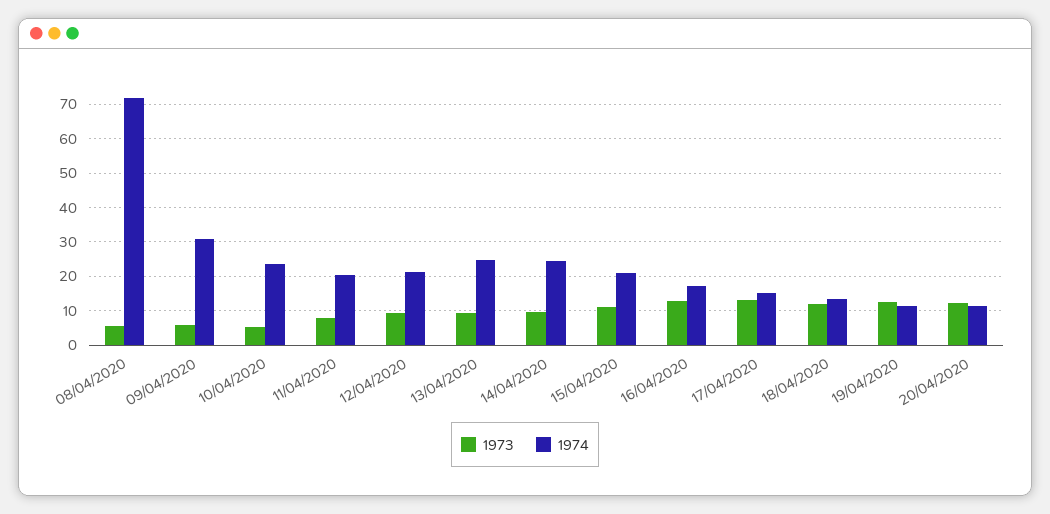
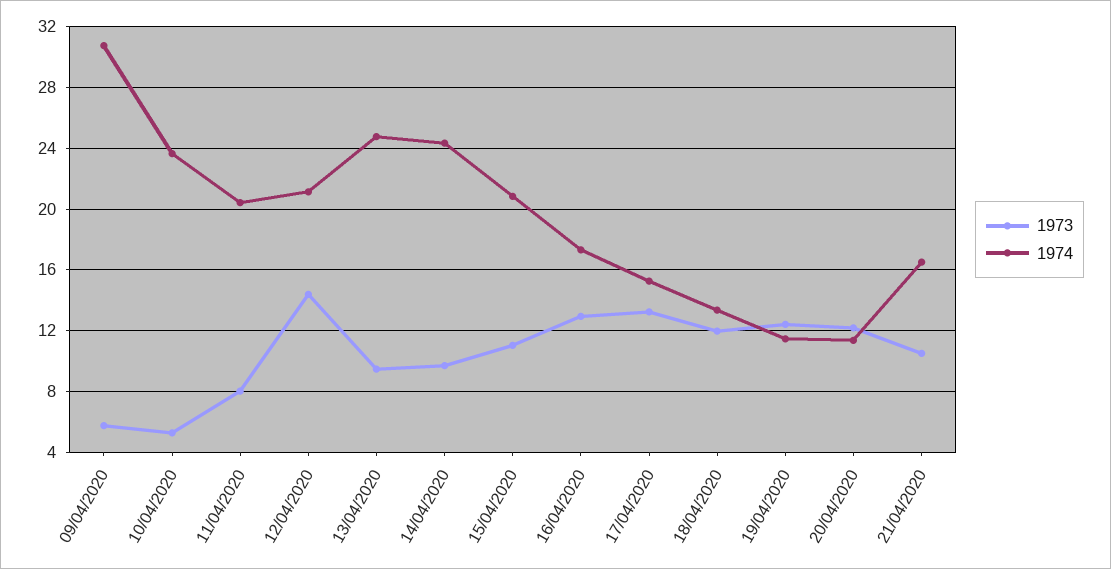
1973, 08/04/2020: 6 -> none
1974, 08/04/2020: 72 -> none
1973, 12/04/2020: 10 -> 14.5
1973, 21/04/2020: none -> 10.5
1974, 21/04/2020: none -> 16.5

